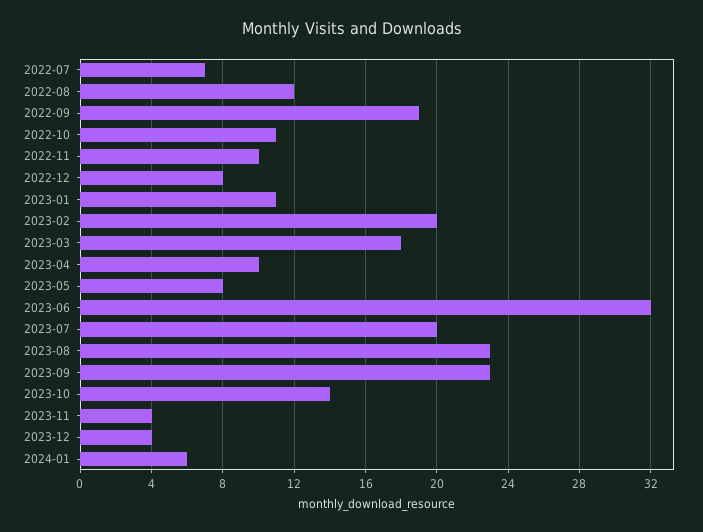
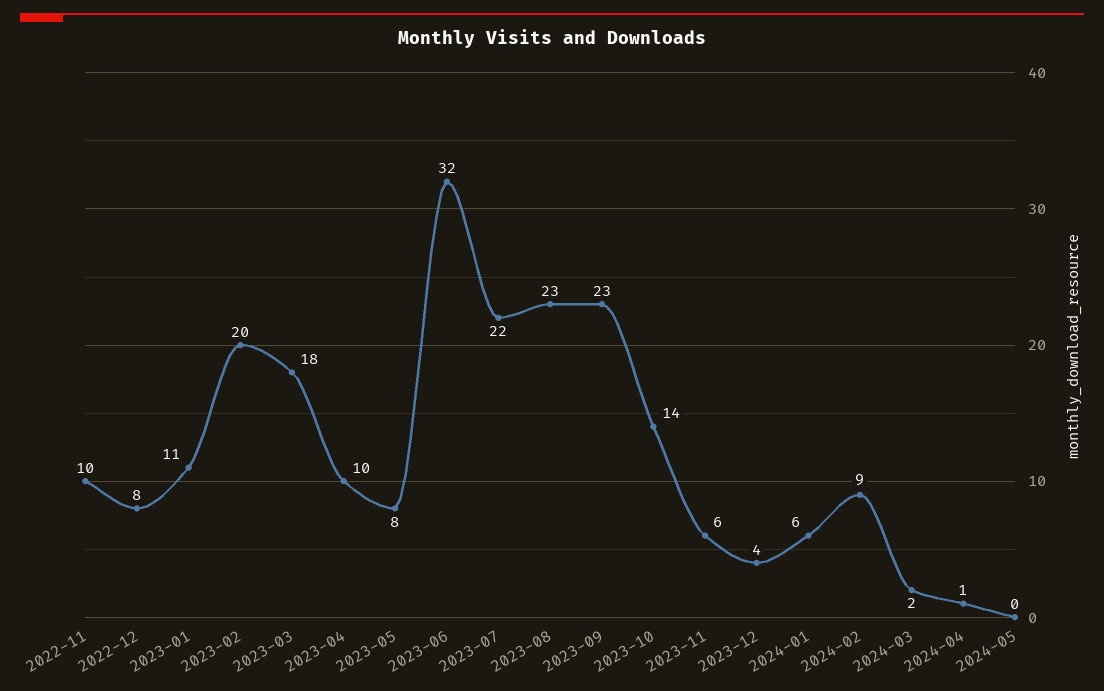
2022-07: 7 -> none
2022-08: 12 -> none
2022-09: 19 -> none
2022-10: 11 -> none
2023-07: 20 -> 22
2023-11: 4 -> 6
2024-02: none -> 9
2024-03: none -> 2
2024-04: none -> 1
2024-05: none -> 0

